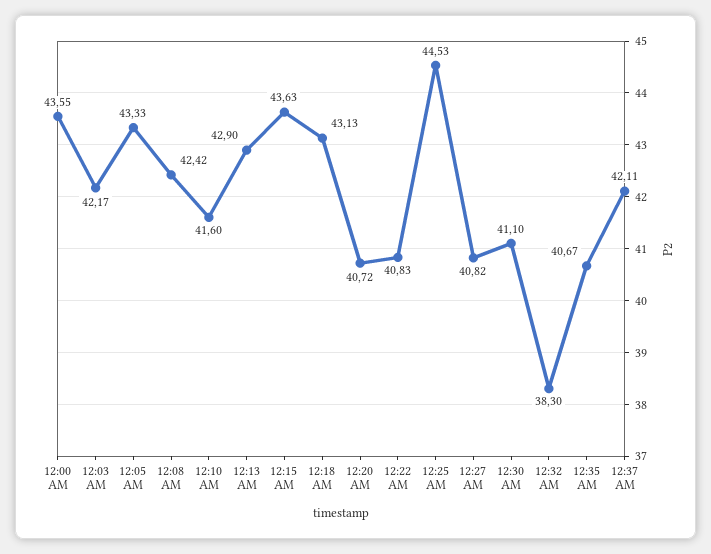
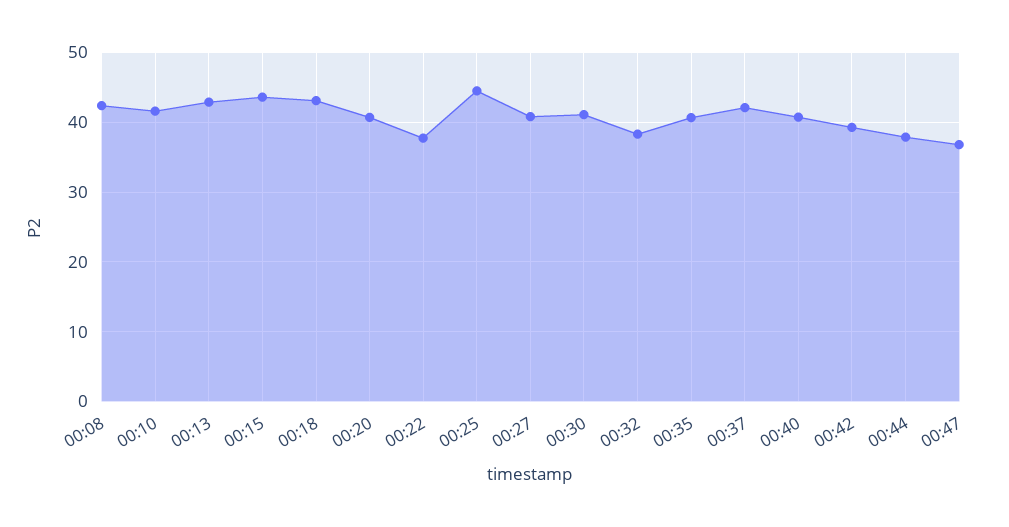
12:00 AM: 43.55 -> none
12:03 AM: 42.17 -> none
12:05 AM: 43.33 -> none
12:22 AM: 40.83 -> 38
00:40: none -> 41
00:42: none -> 39
00:44: none -> 38
00:47: none -> 37

